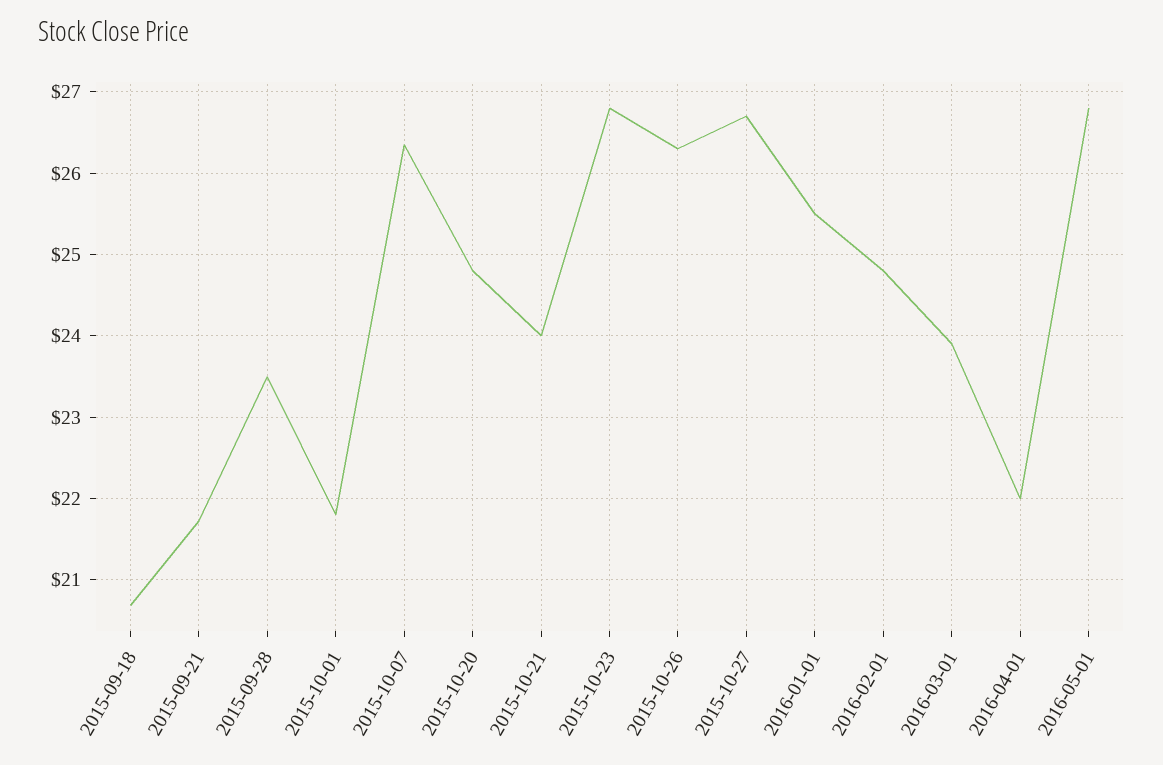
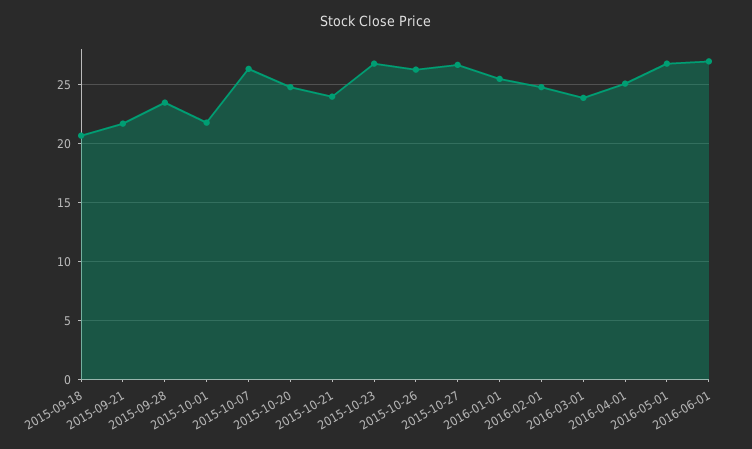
2016-04-01: 22 -> 25
2016-06-01: none -> 27

